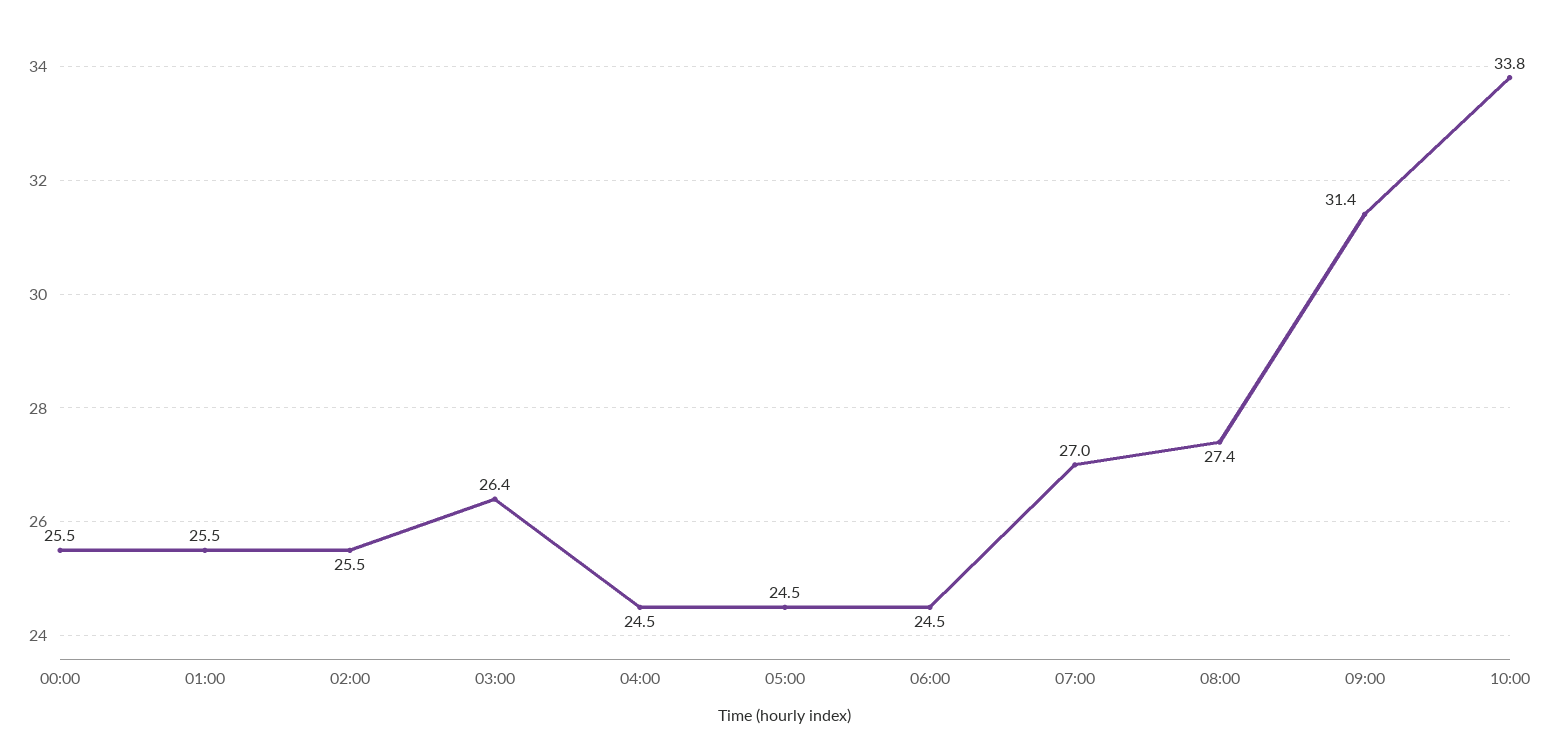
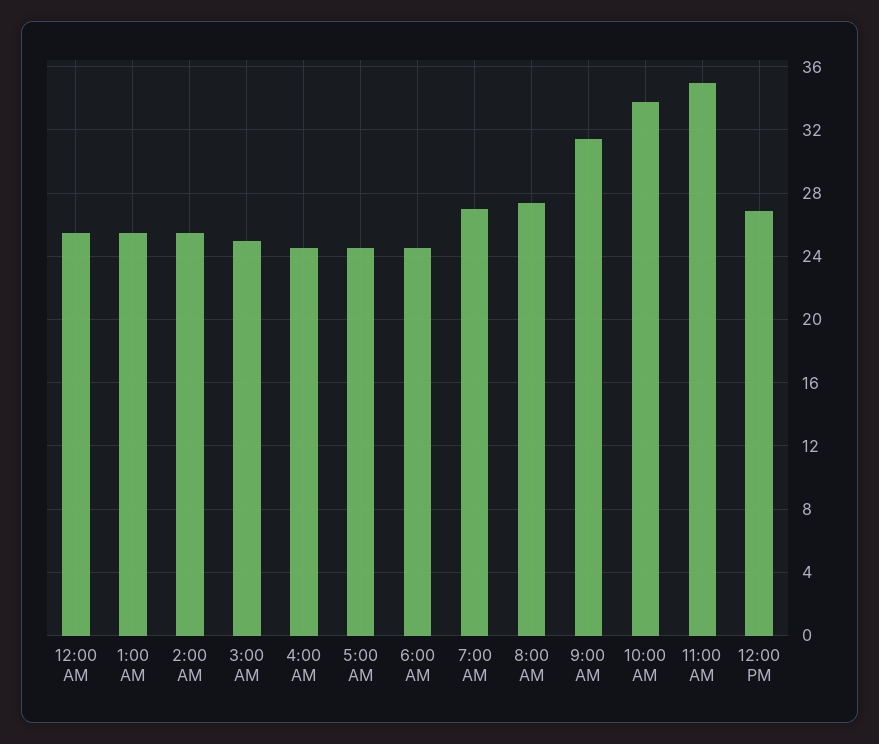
03:00: 26.4 -> 25
11:00 AM: none -> 35
12:00 PM: none -> 27

